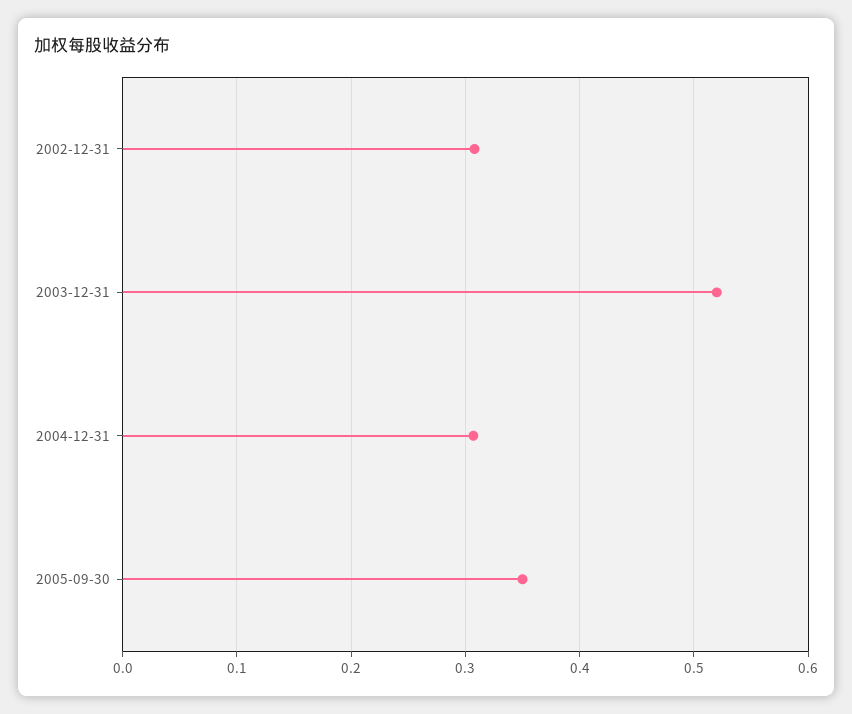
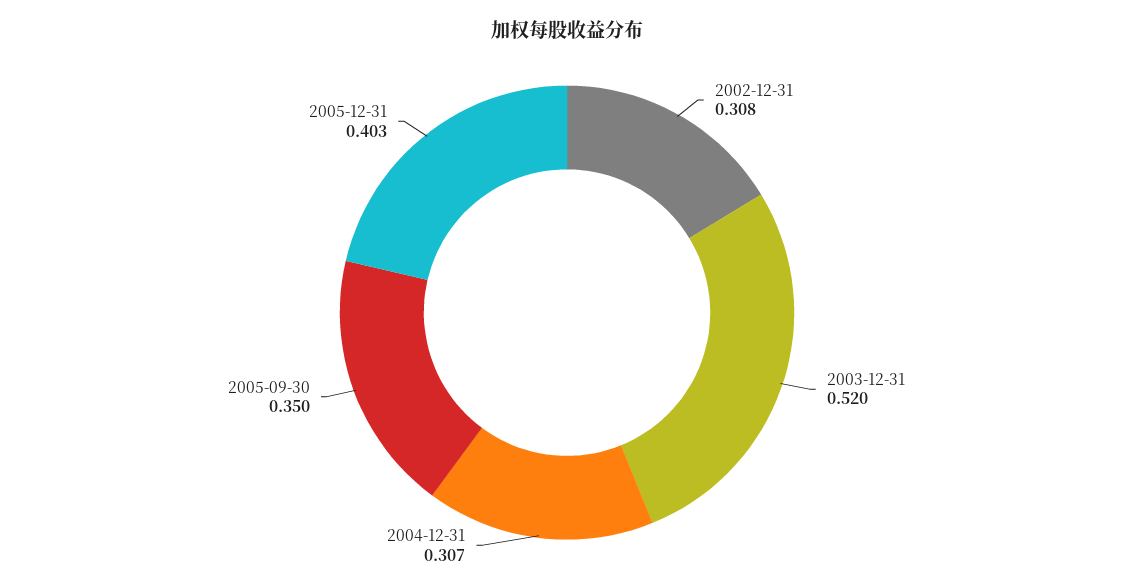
2005-12-31: none -> 0.403

